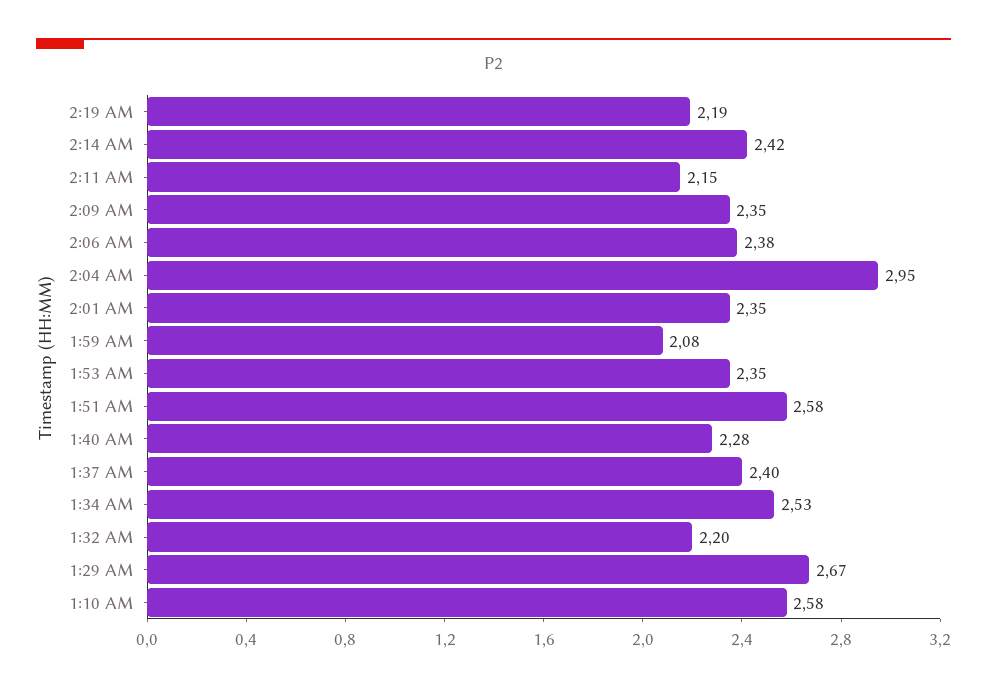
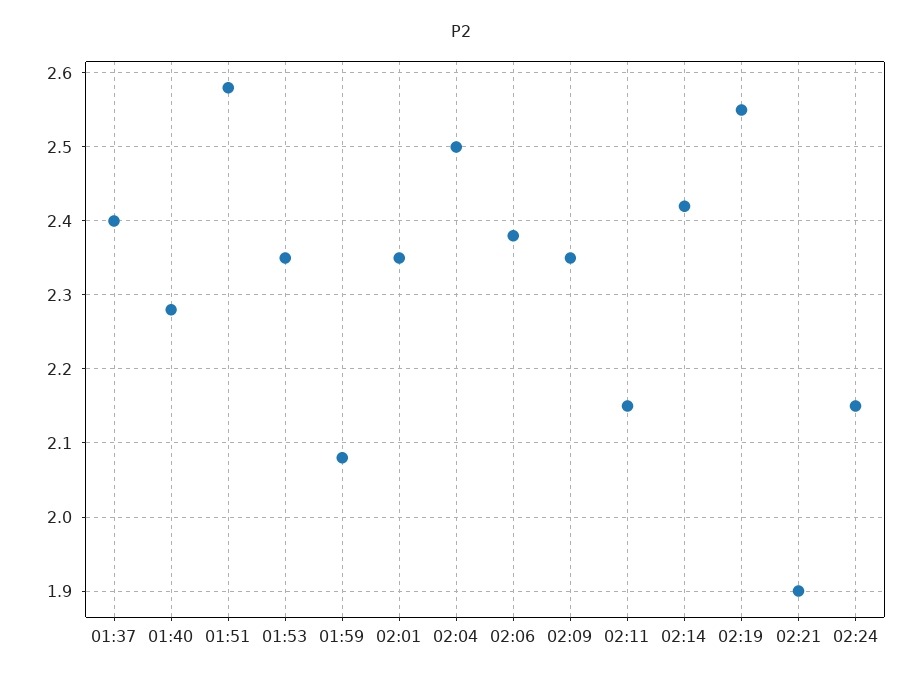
2:19 AM: 2.19 -> 2.55
2:04 AM: 2.95 -> 2.5
1:34 AM: 2.53 -> none
1:32 AM: 2.2 -> none
1:29 AM: 2.67 -> none
1:10 AM: 2.58 -> none
02:21: none -> 1.9
02:24: none -> 2.15

